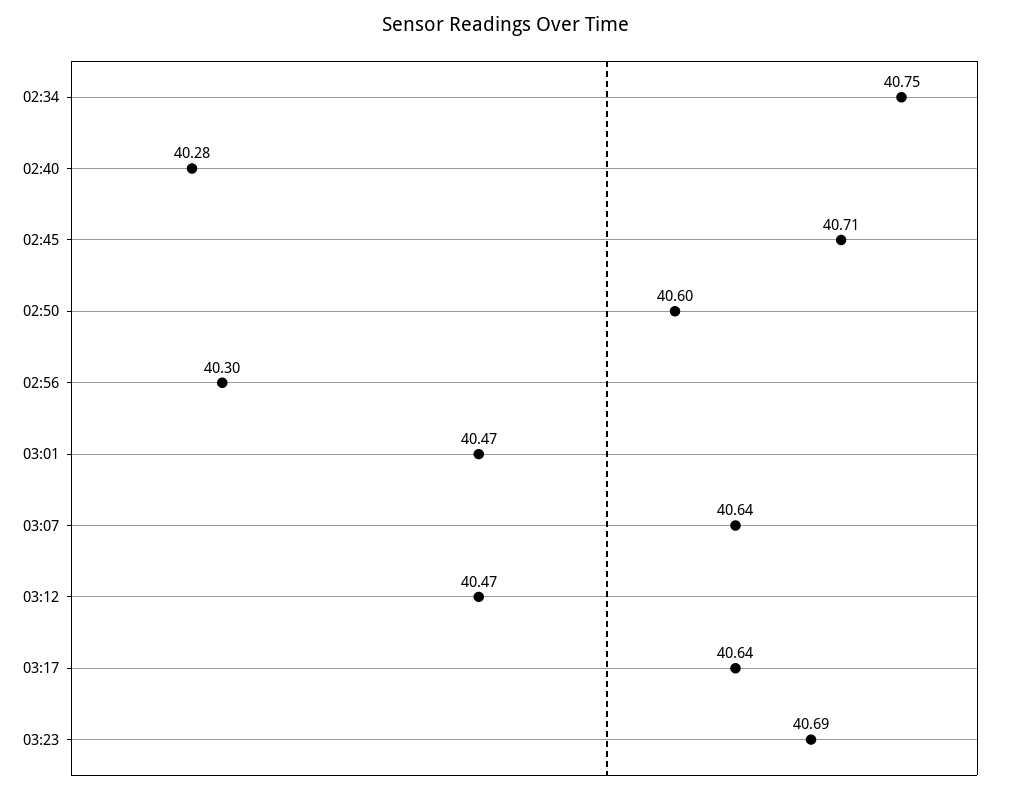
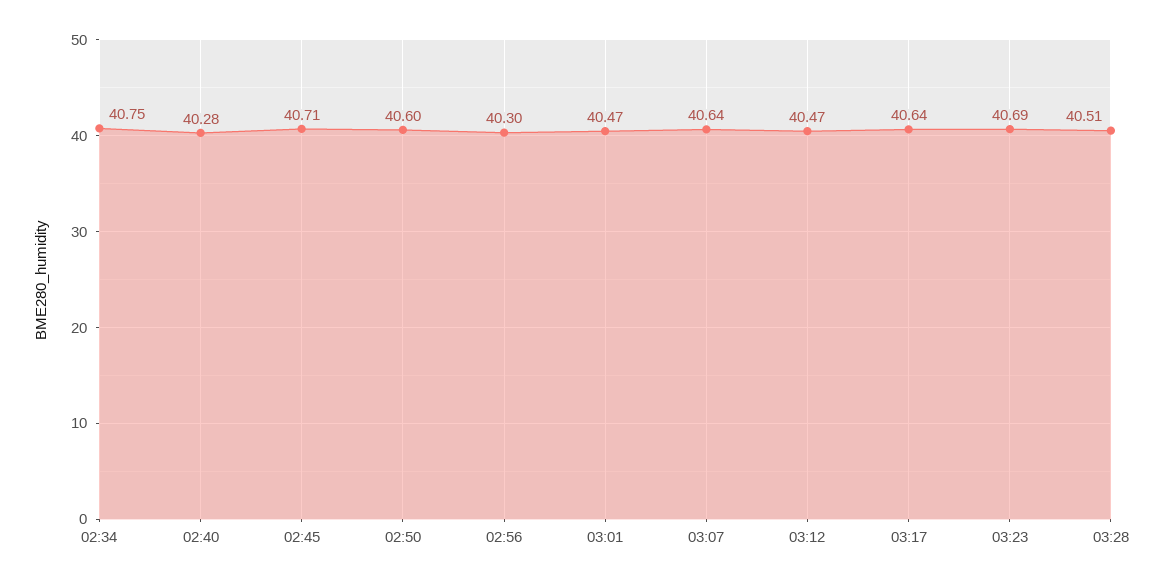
03:28: none -> 40.51

